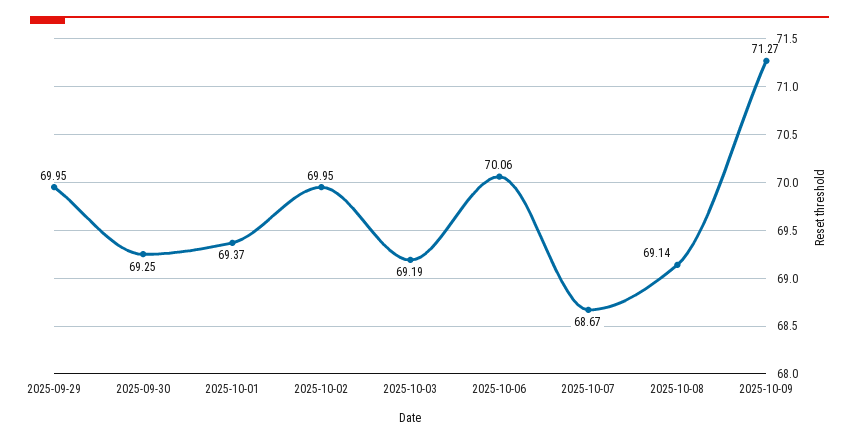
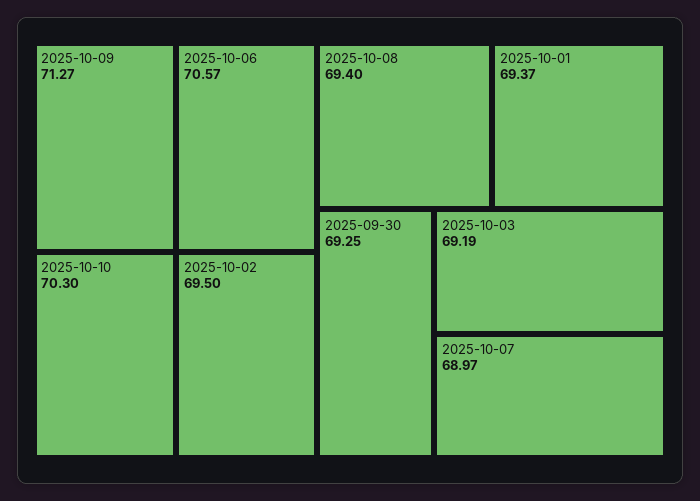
2025-09-29: 69.95 -> none
2025-10-02: 69.95 -> 69.5
2025-10-06: 70.06 -> 70.57
2025-10-07: 68.67 -> 68.97
2025-10-08: 69.14 -> 69.4
2025-10-10: none -> 70.3

